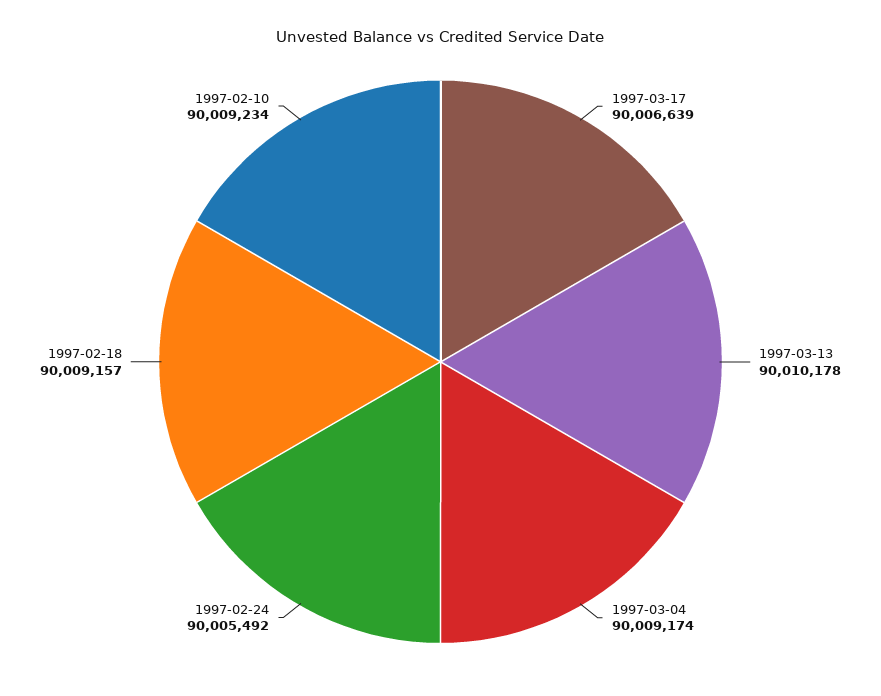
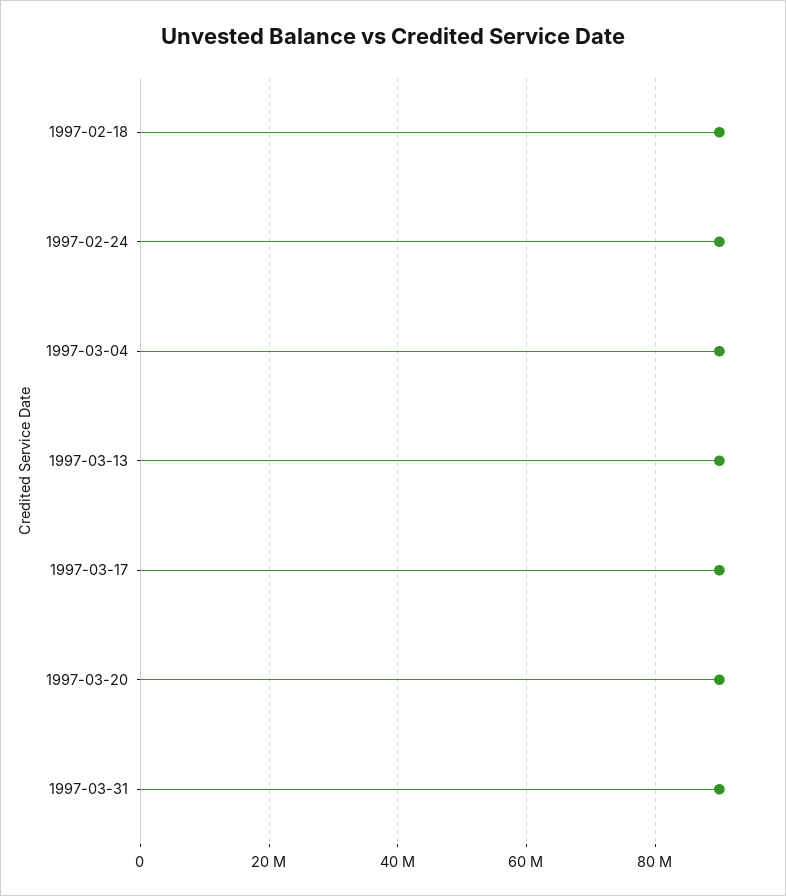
1997-02-10: 90009234 -> none
1997-03-20: none -> 90000000
1997-03-31: none -> 90000000

